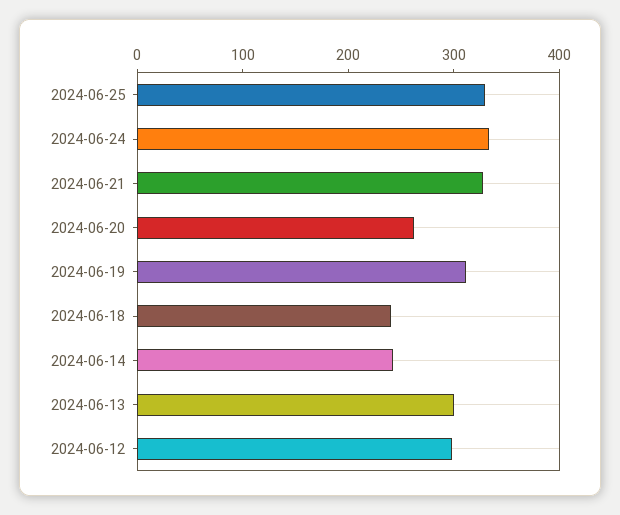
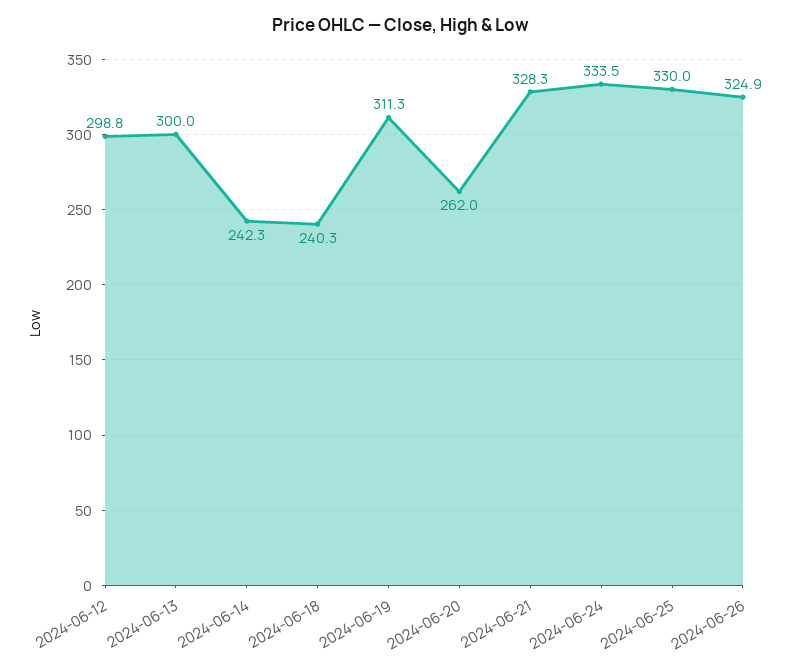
2024-06-26: none -> 324.9

